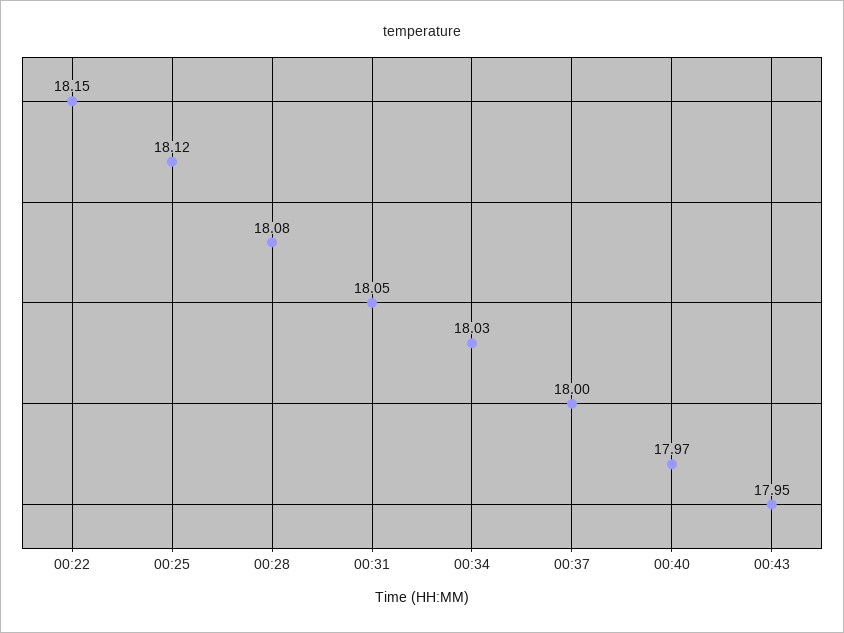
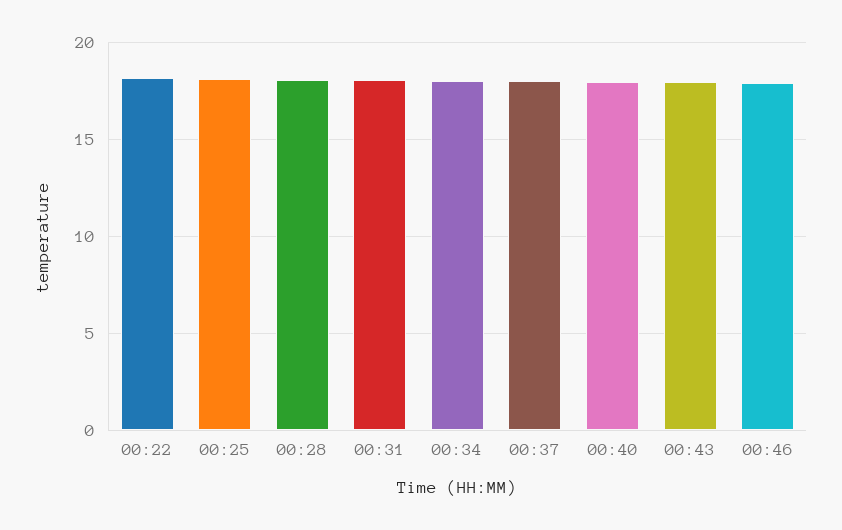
00:46: none -> 18

